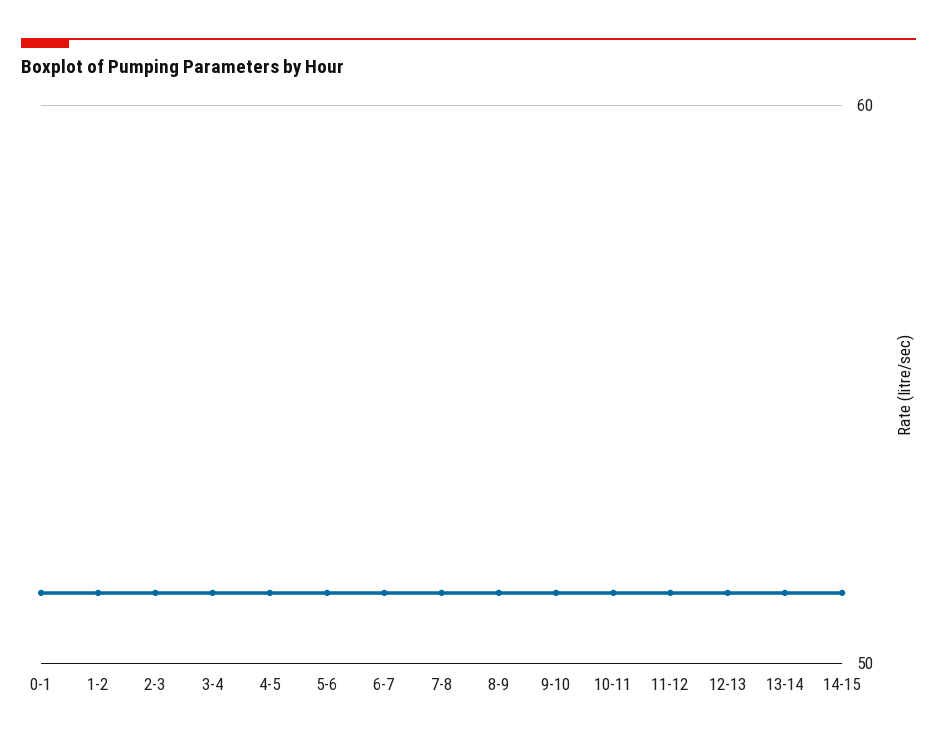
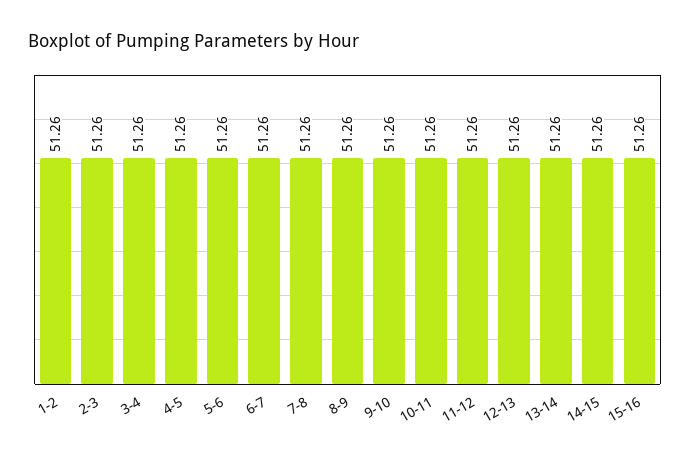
0-1: 51 -> none
15-16: none -> 51.26

